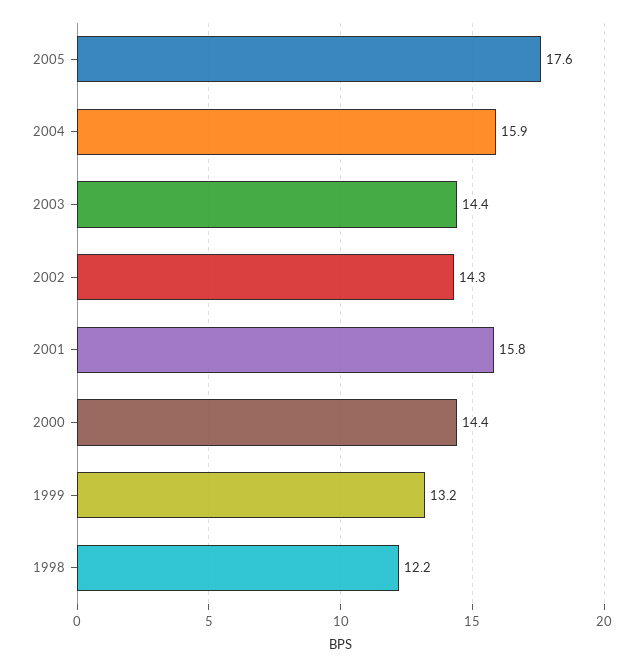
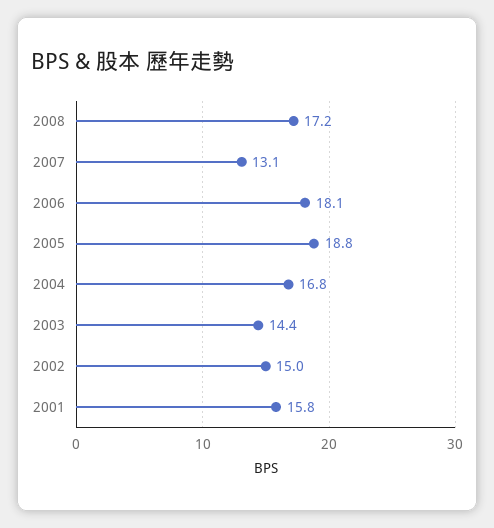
2005: 17.6 -> 18.8
2004: 15.9 -> 16.8
2002: 14.3 -> 15
2000: 14.4 -> none
1999: 13.2 -> none
1998: 12.2 -> none
2008: none -> 17.2
2007: none -> 13.1
2006: none -> 18.1

